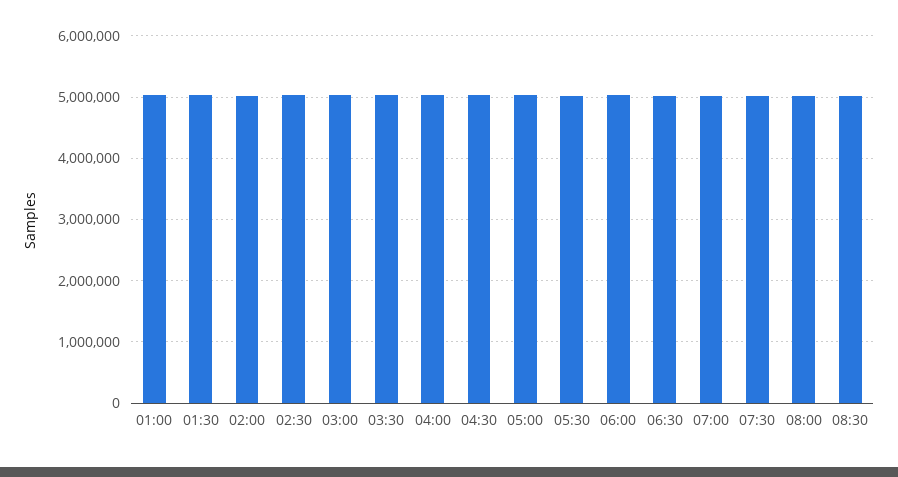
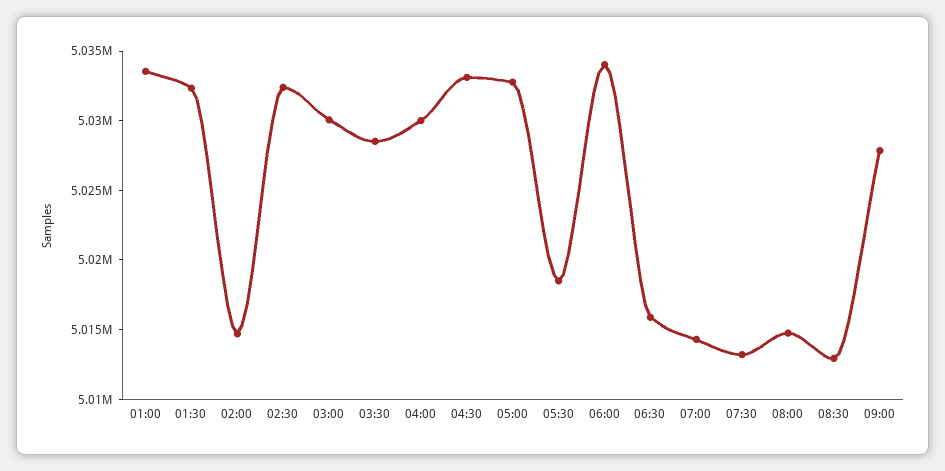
09:00: none -> 5028000

